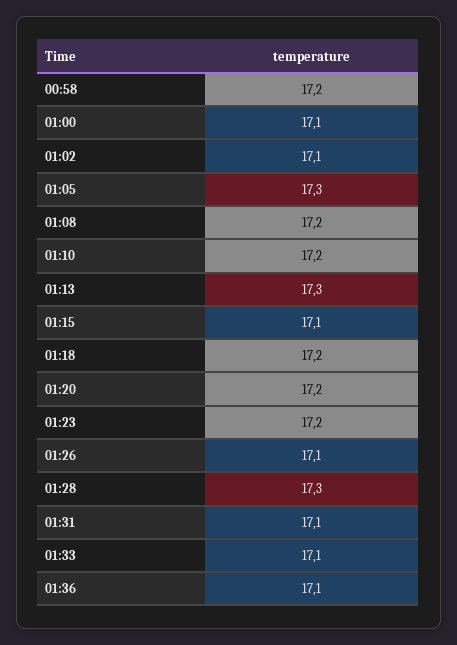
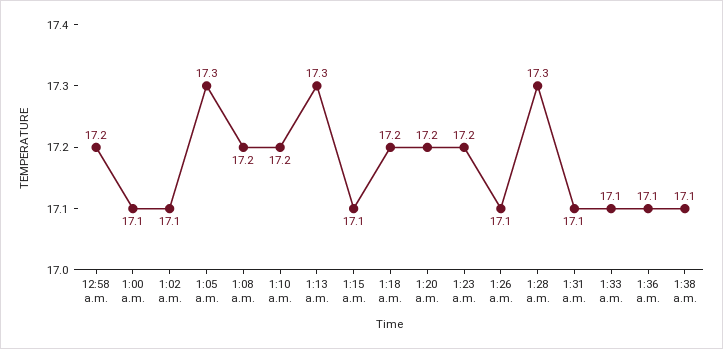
1:38 a.m.: none -> 17.1

